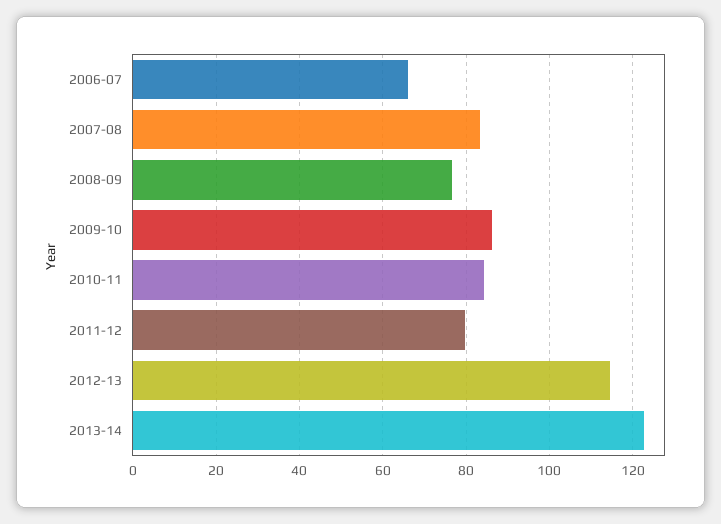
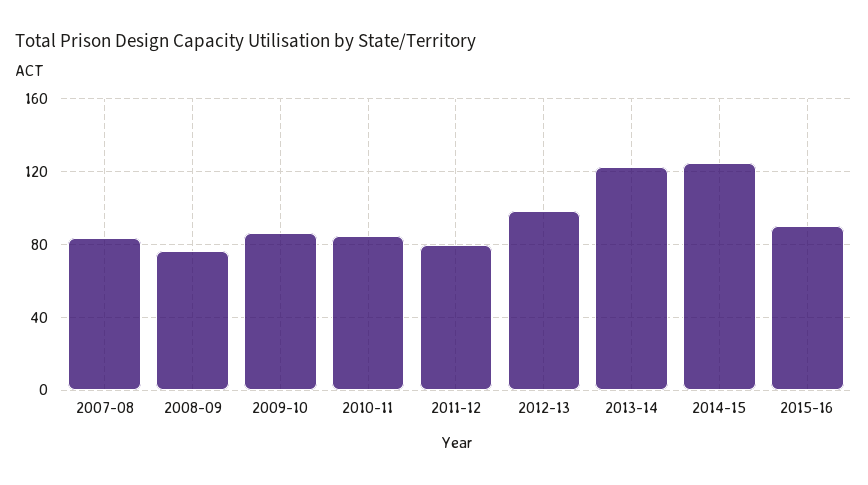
2006-07: 66 -> none
2012-13: 114 -> 100
2014-15: none -> 125
2015-16: none -> 90

